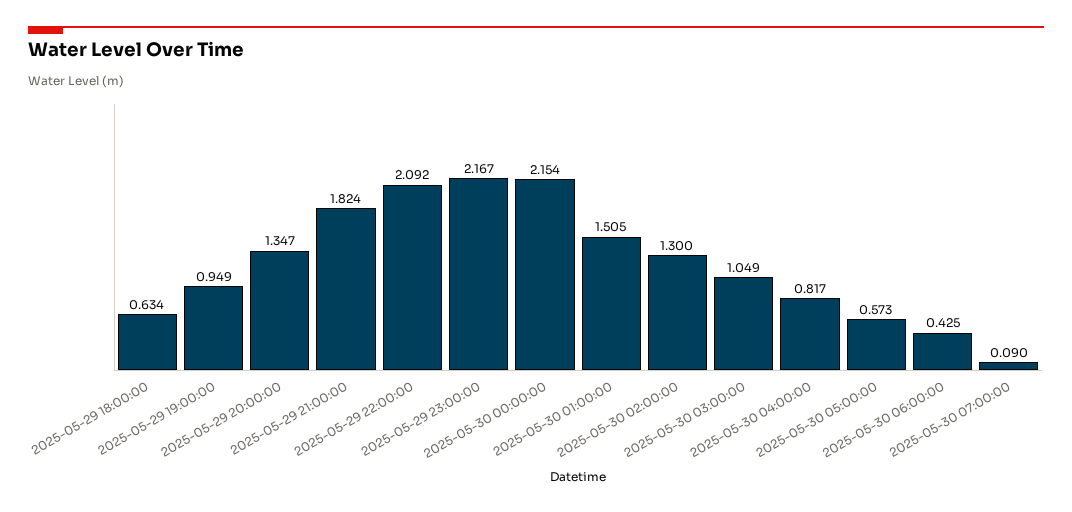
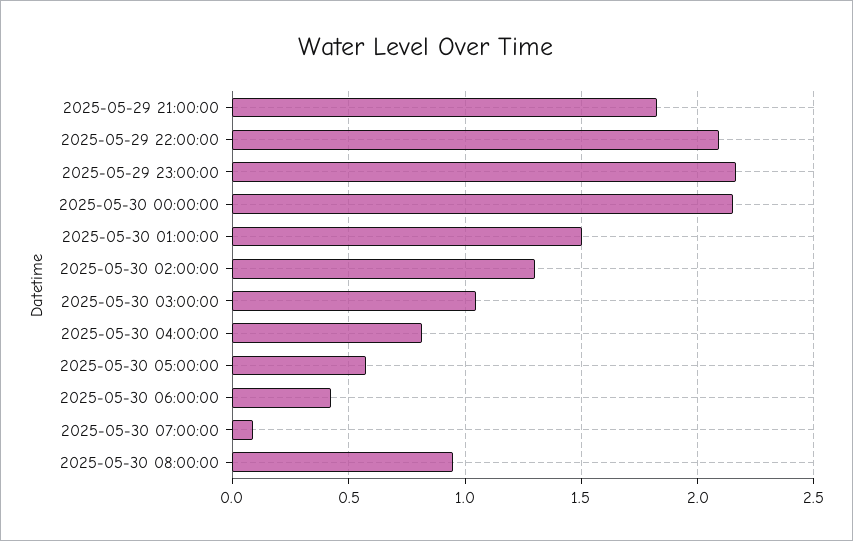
2025-05-29 18:00:00: 0.634 -> none
2025-05-29 19:00:00: 0.949 -> none
2025-05-29 20:00:00: 1.347 -> none
2025-05-30 08:00:00: none -> 0.95

